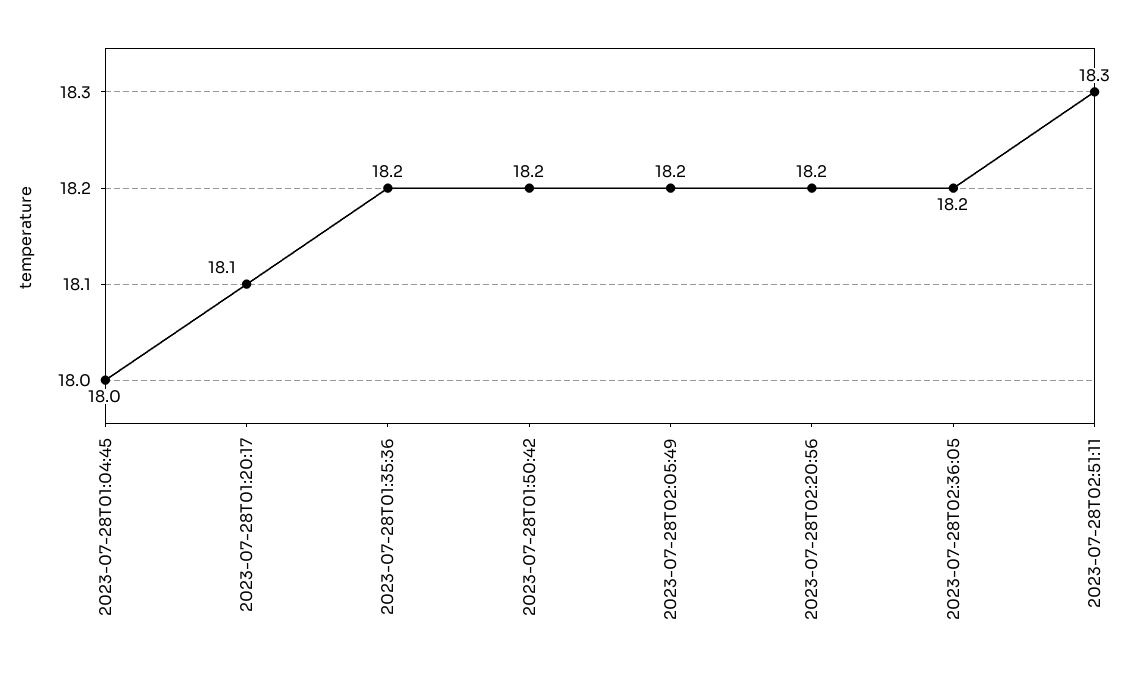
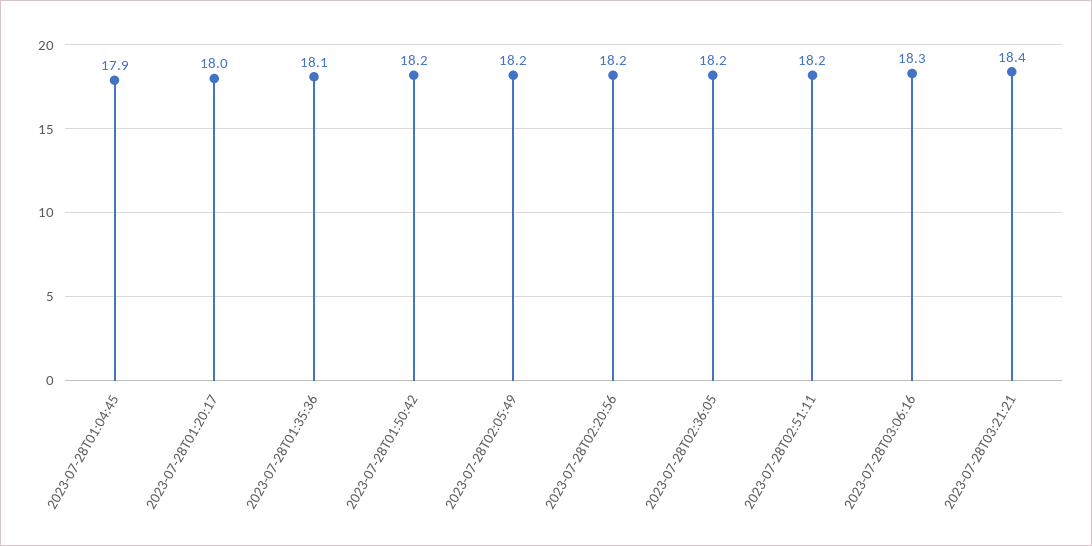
2023-07-28T01:04:45: 18 -> 17.9
2023-07-28T01:20:17: 18.1 -> 18
2023-07-28T01:35:36: 18.2 -> 18.1
2023-07-28T02:51:11: 18.3 -> 18.2
2023-07-28T03:06:16: none -> 18.3
2023-07-28T03:21:21: none -> 18.4

